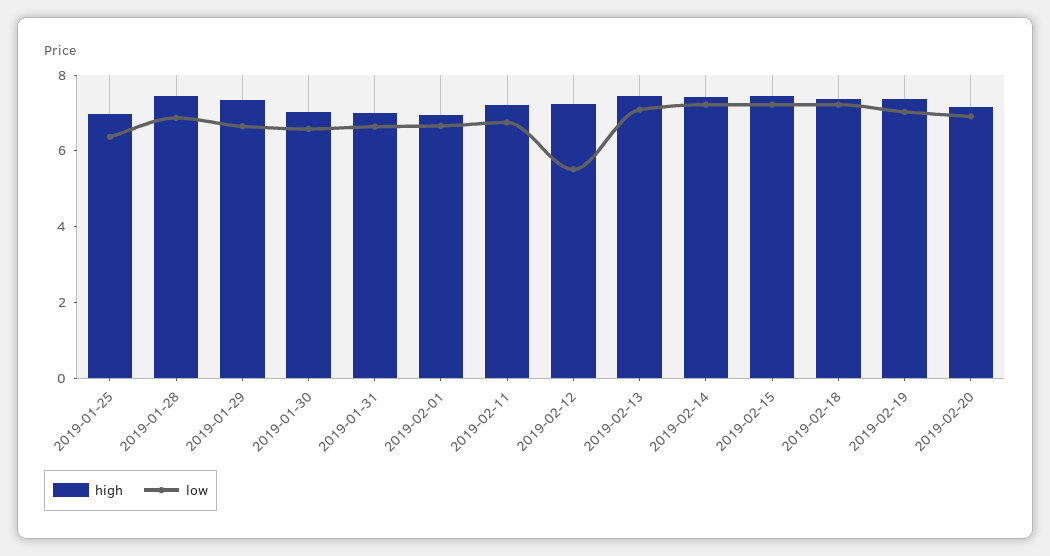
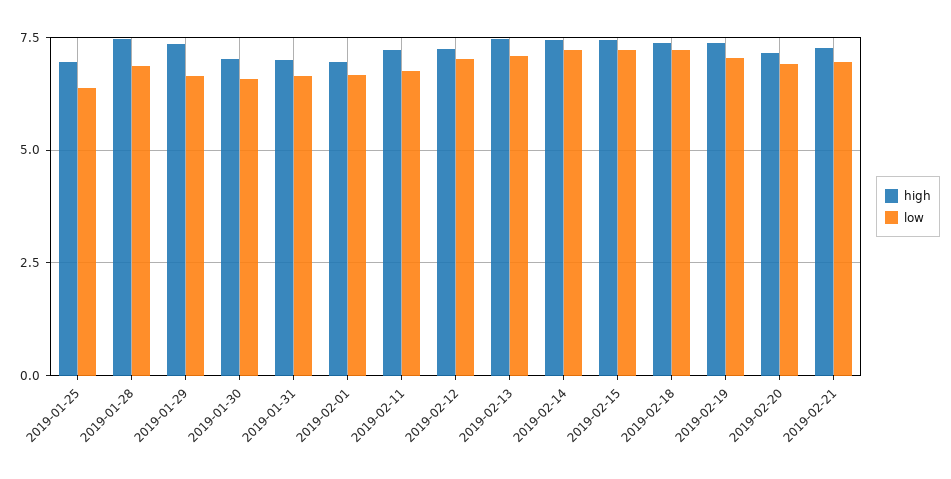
low, 2019-02-12: 5.5 -> 7
high, 2019-02-21: none -> 7.25
low, 2019-02-21: none -> 7

